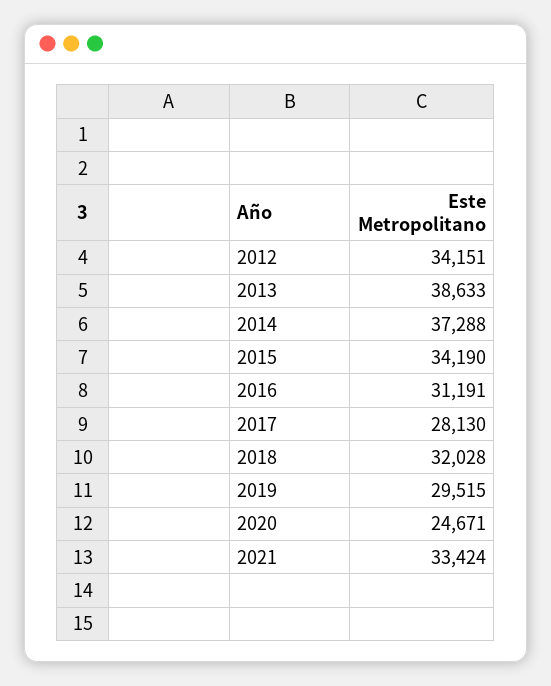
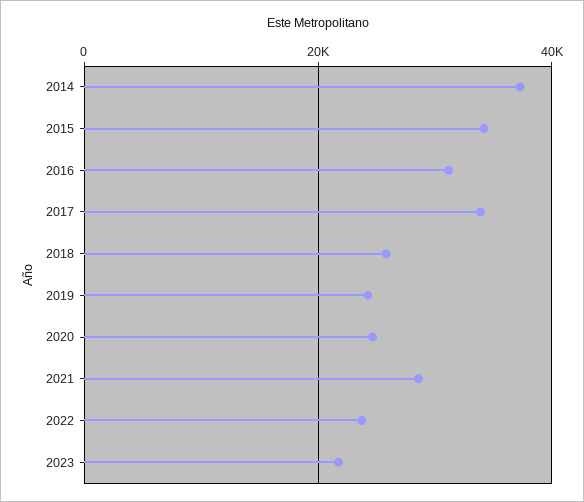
2012: 34151 -> none
2013: 38633 -> none
2017: 28130 -> 34000
2018: 32028 -> 26000
2019: 29515 -> 24000
2021: 33424 -> 28000
2022: none -> 24000
2023: none -> 22000

